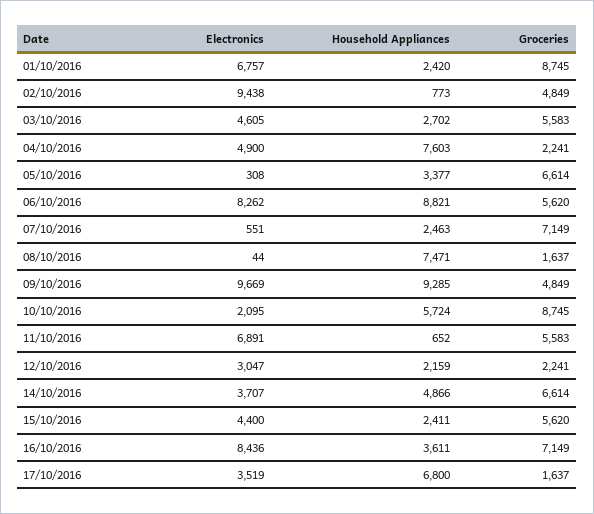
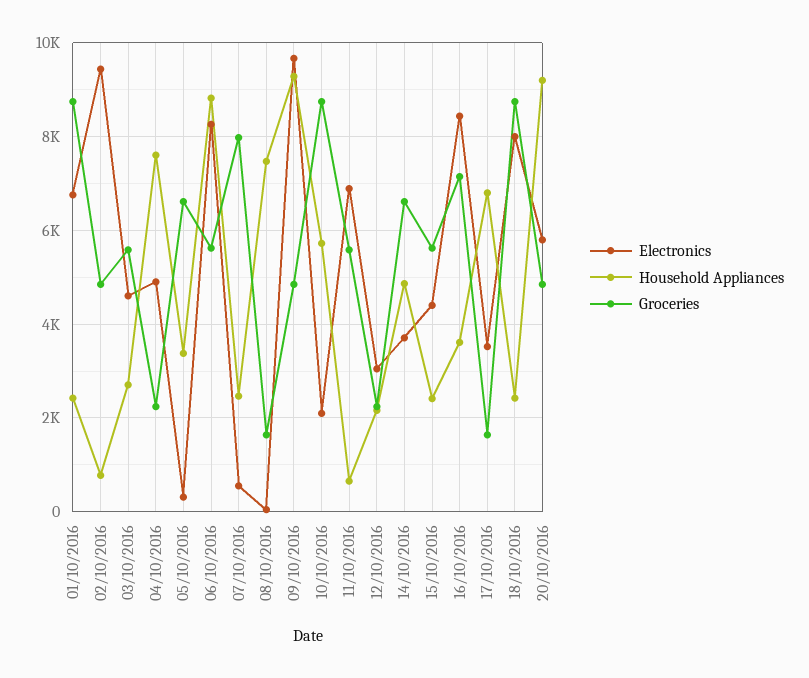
Groceries, 07/10/2016: 7149 -> 8000
Electronics, 18/10/2016: none -> 8000
Household Appliances, 18/10/2016: none -> 2400
Groceries, 18/10/2016: none -> 8800
Electronics, 20/10/2016: none -> 5800
Household Appliances, 20/10/2016: none -> 9200
Groceries, 20/10/2016: none -> 4800

